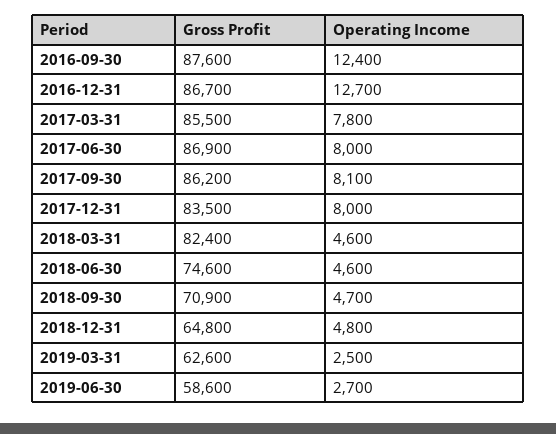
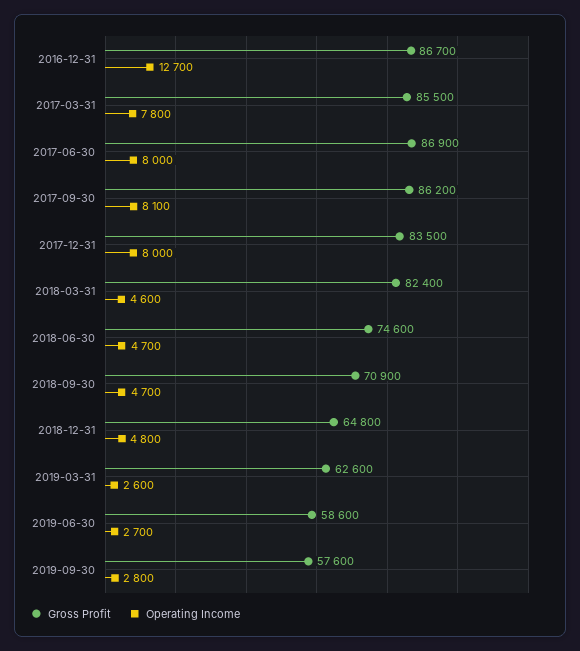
Gross Profit, 2016-09-30: 87600 -> none
Operating Income, 2016-09-30: 12400 -> none
Operating Income, 2018-06-30: 4600 -> 4700
Operating Income, 2019-03-31: 2500 -> 2600
Gross Profit, 2019-09-30: none -> 57600
Operating Income, 2019-09-30: none -> 2800

